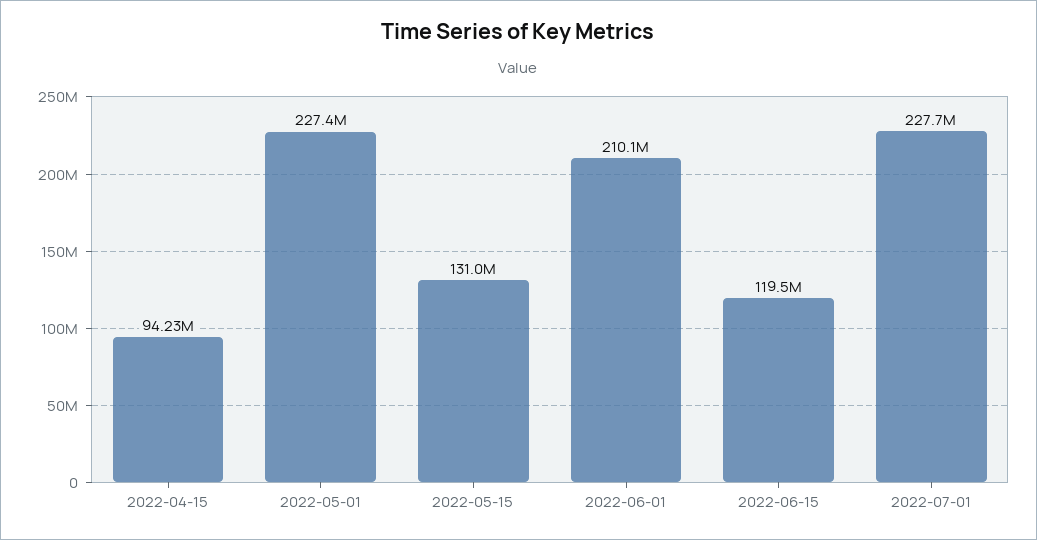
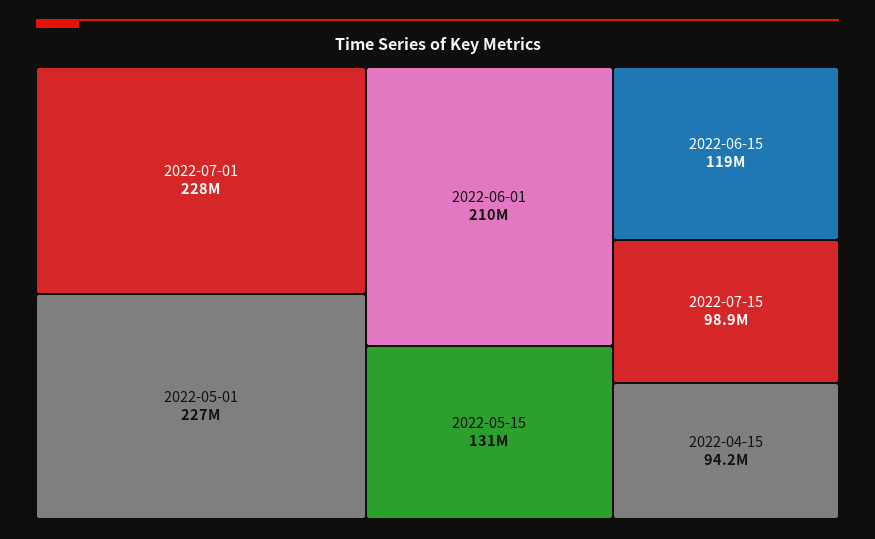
2022-07-15: none -> 98900000

